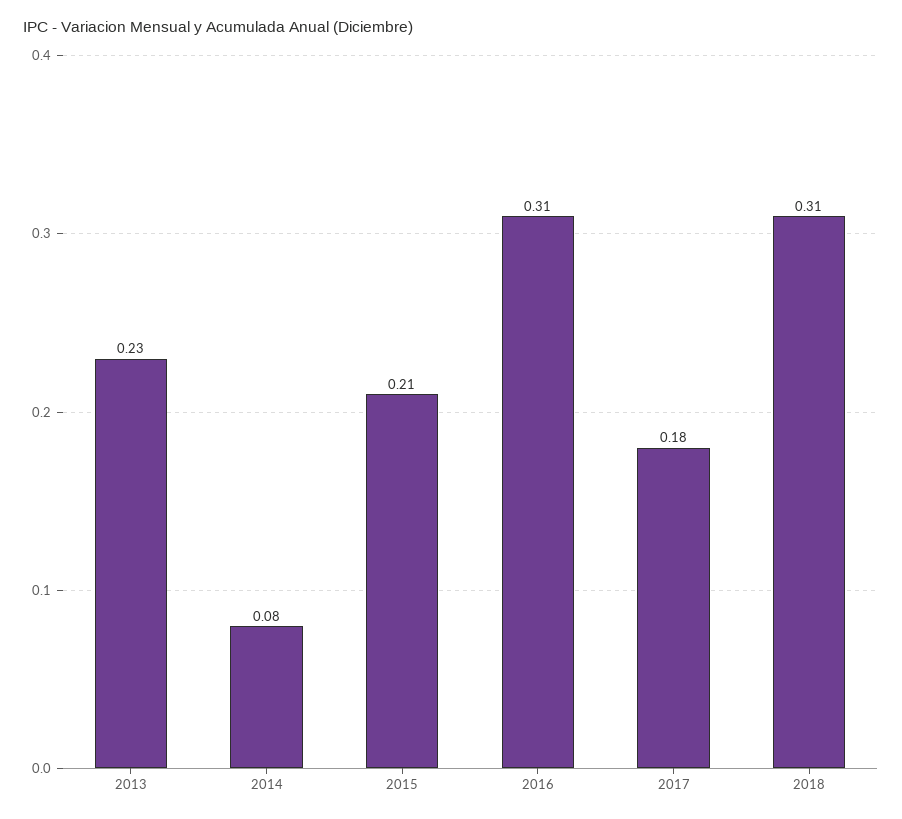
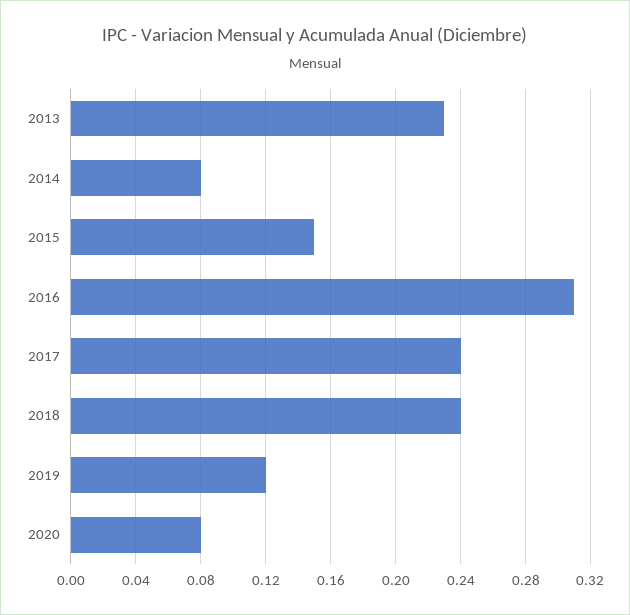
2015: 0.21 -> 0.15
2017: 0.18 -> 0.24
2018: 0.31 -> 0.24
2019: none -> 0.12
2020: none -> 0.08

